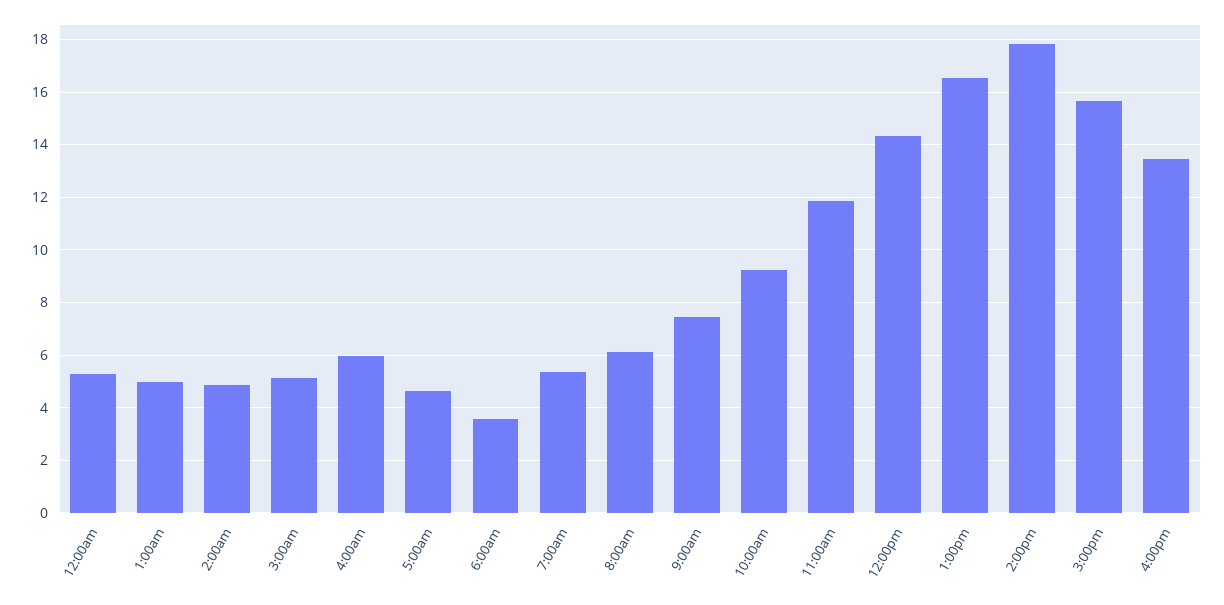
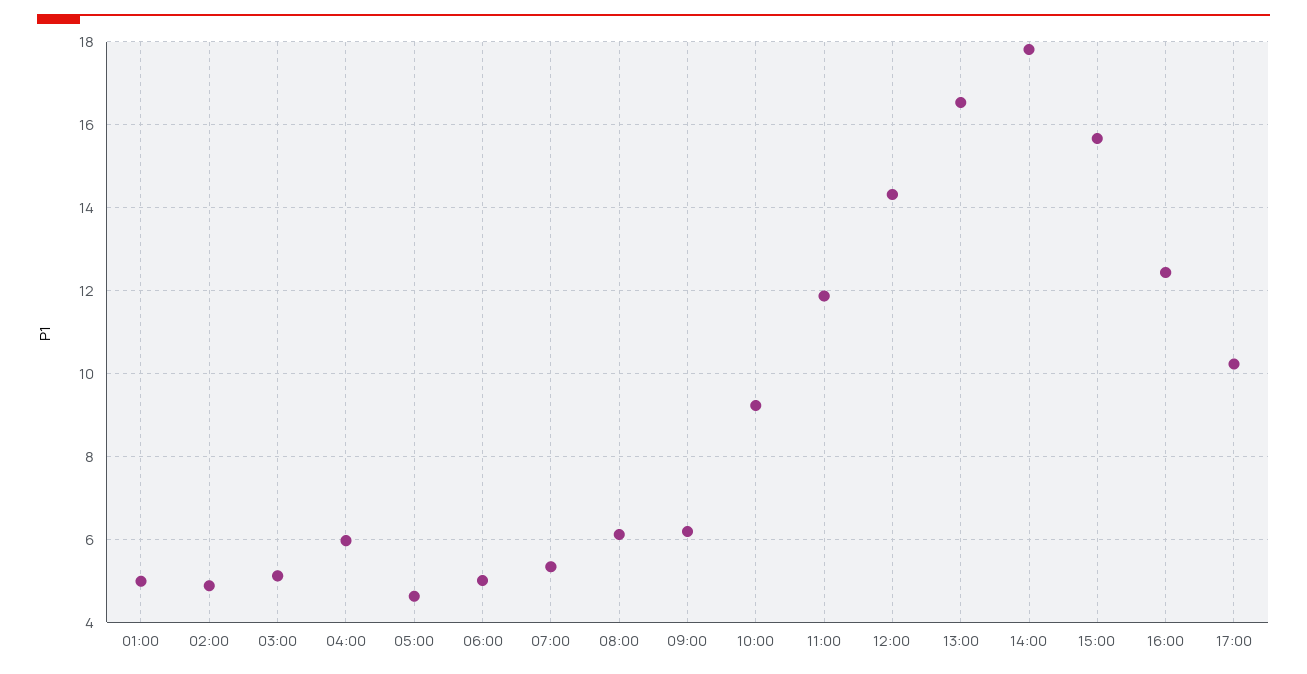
12:00am: 5.25 -> none
6:00am: 3.5 -> 5
9:00am: 7.5 -> 6.2
4:00pm: 13.5 -> 12.4
17:00: none -> 10.2

